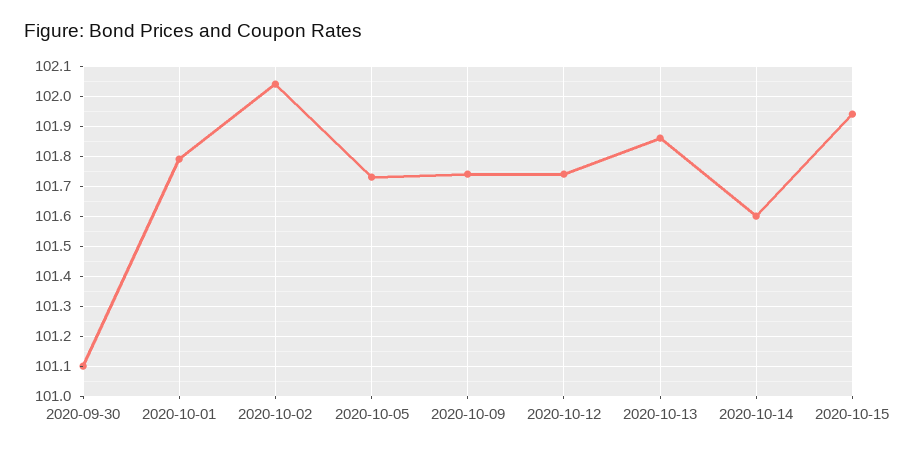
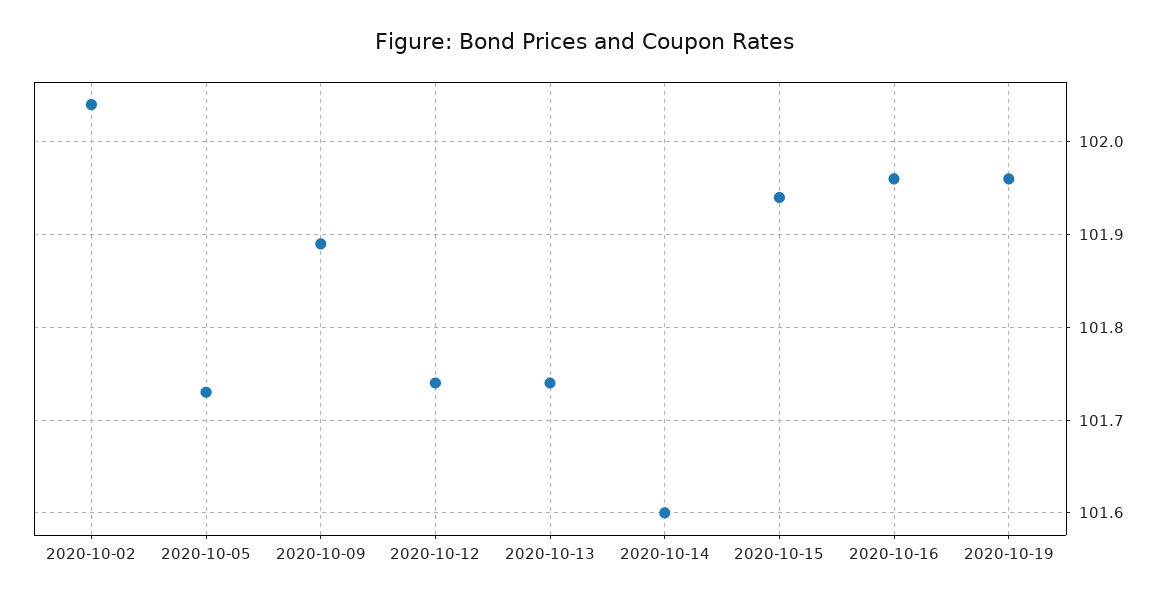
2020-09-30: 101.1 -> none
2020-10-01: 101.8 -> none
2020-10-09: 101.75 -> 101.89
2020-10-13: 101.85 -> 101.74
2020-10-16: none -> 101.96
2020-10-19: none -> 101.96

